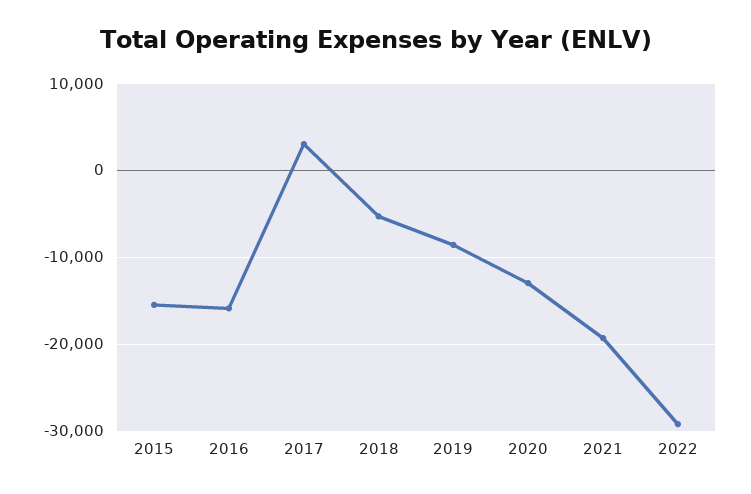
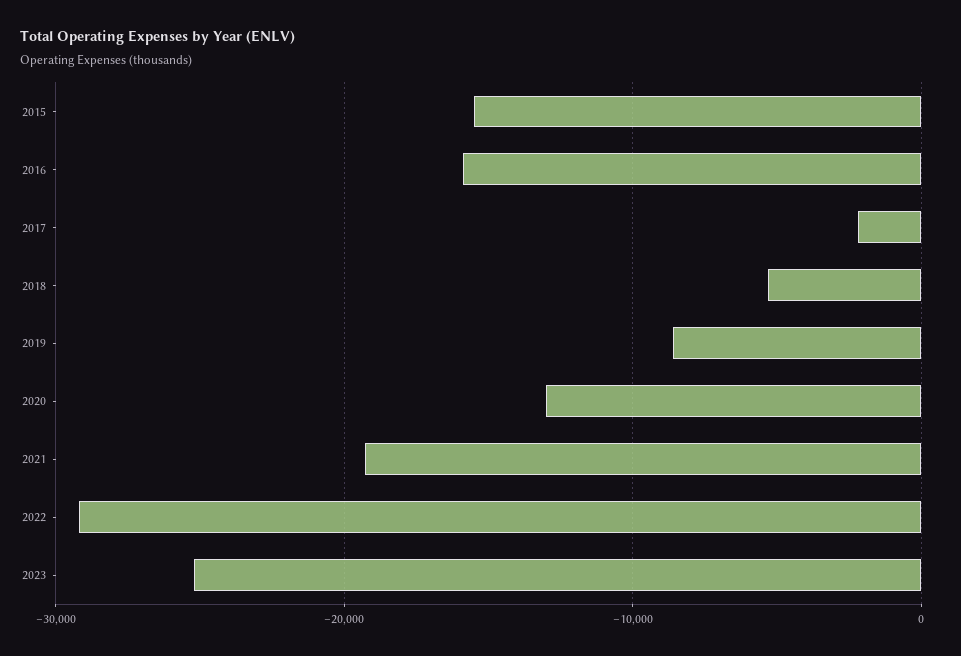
2017: 3000 -> -2000
2023: none -> -25000

